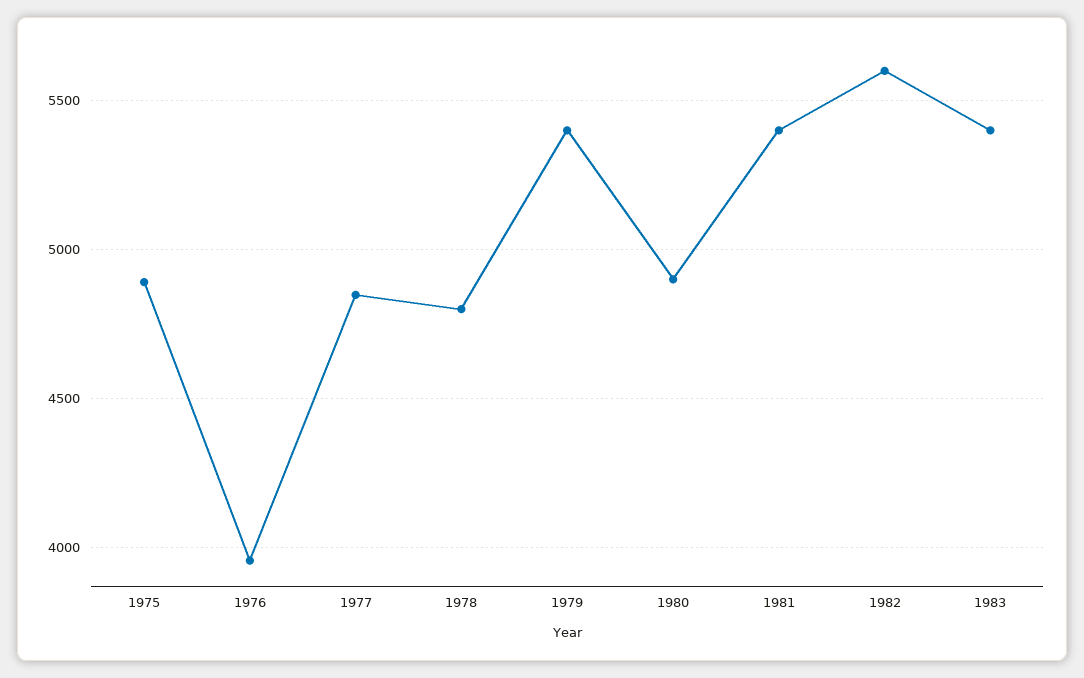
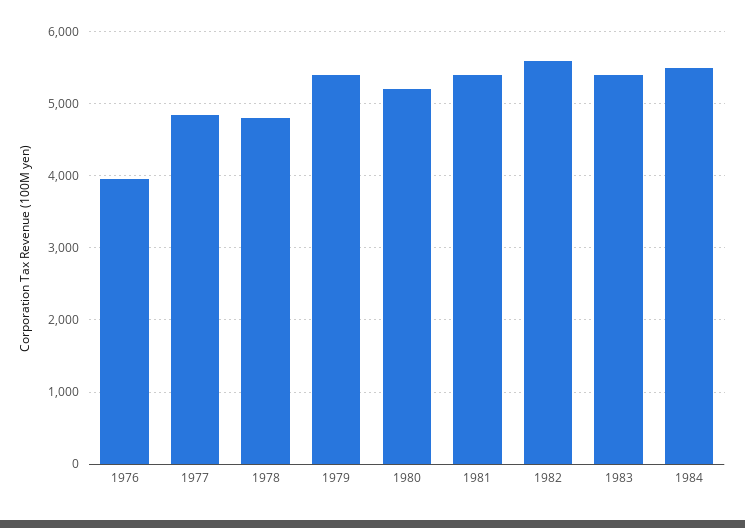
1975: 4900 -> none
1980: 4900 -> 5200
1984: none -> 5500

